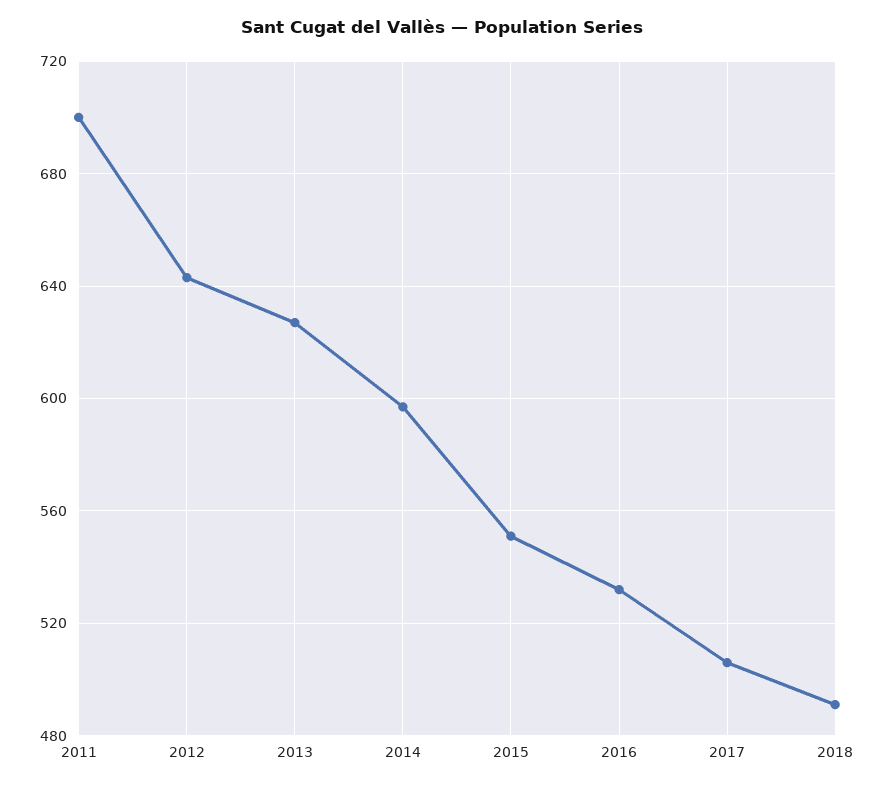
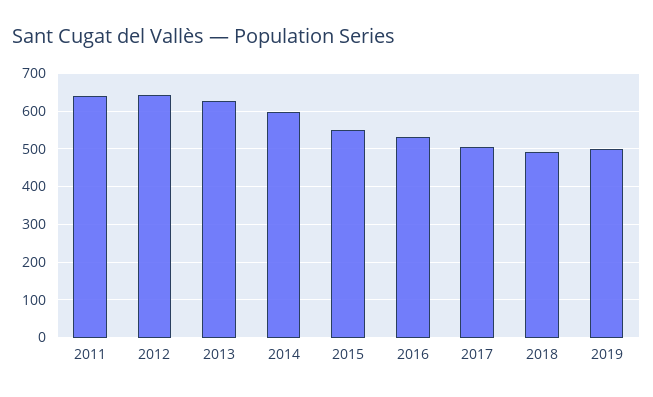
2011: 700 -> 640
2019: none -> 500

